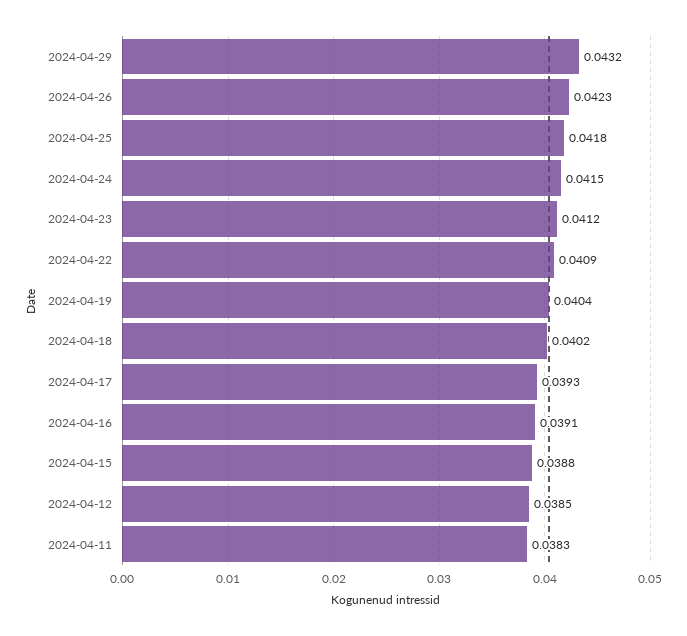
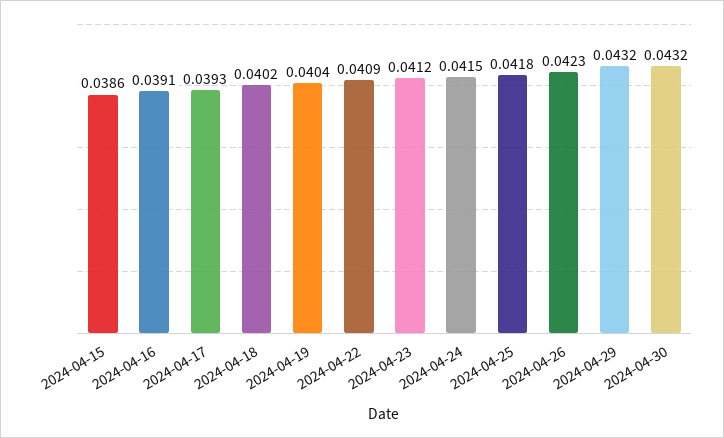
2024-04-15: 0.0388 -> 0.0386
2024-04-12: 0.0385 -> none
2024-04-11: 0.0383 -> none
2024-04-30: none -> 0.0432

